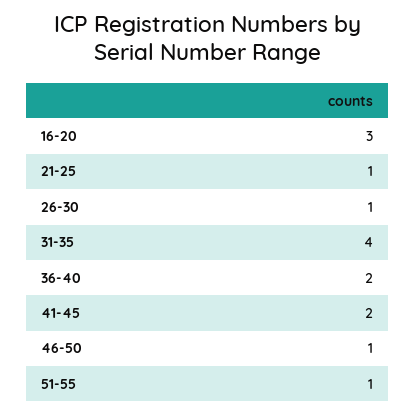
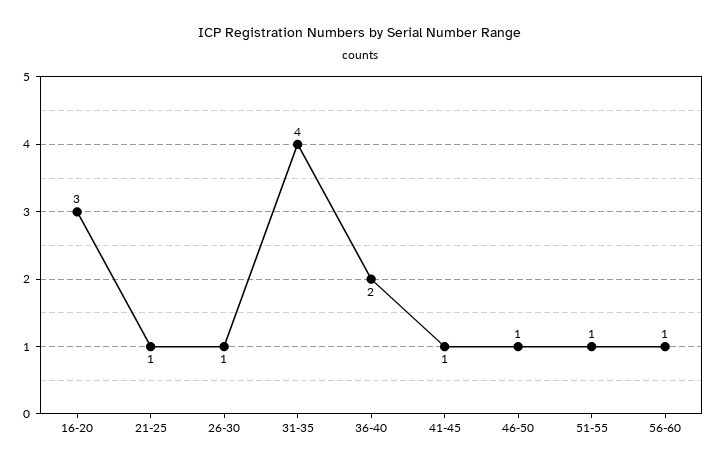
41-45: 2 -> 1
56-60: none -> 1

